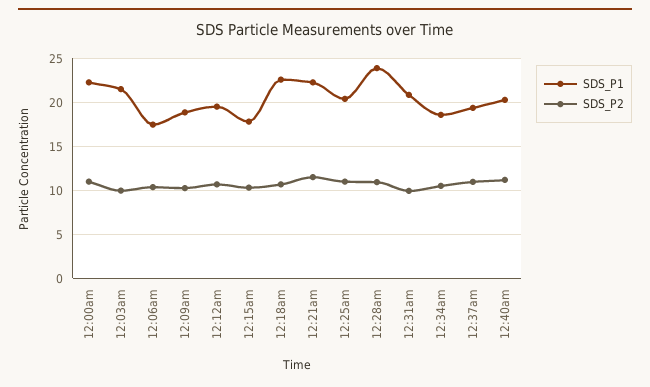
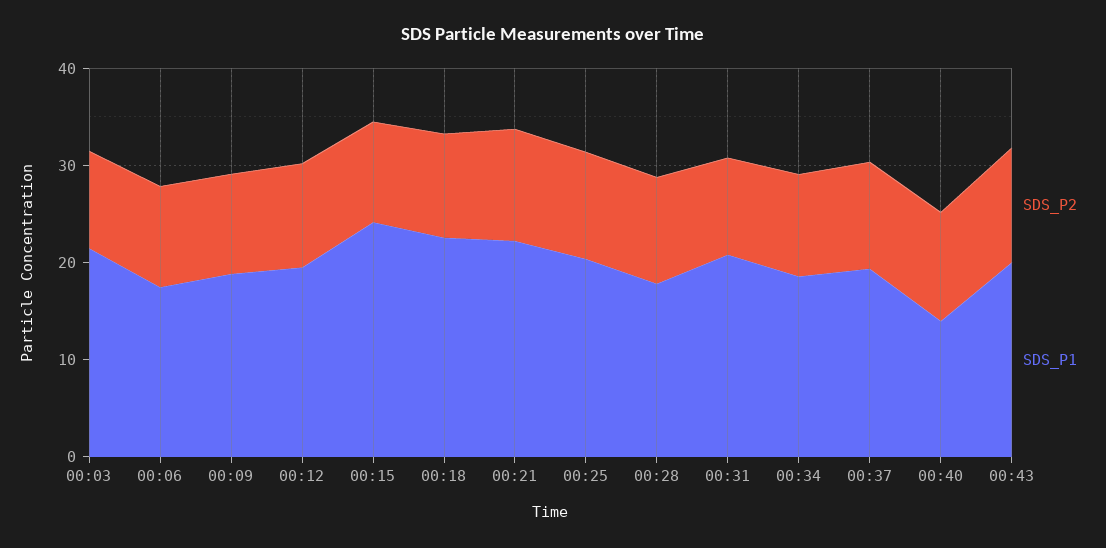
SDS_P1, 12:00am: 22 -> none
SDS_P2, 12:00am: 11 -> none
SDS_P1, 12:15am: 18 -> 24
SDS_P1, 12:28am: 24 -> 18
SDS_P1, 12:40am: 20 -> 14
SDS_P2, 00:43: none -> 12
SDS_P1, 00:43: none -> 20

